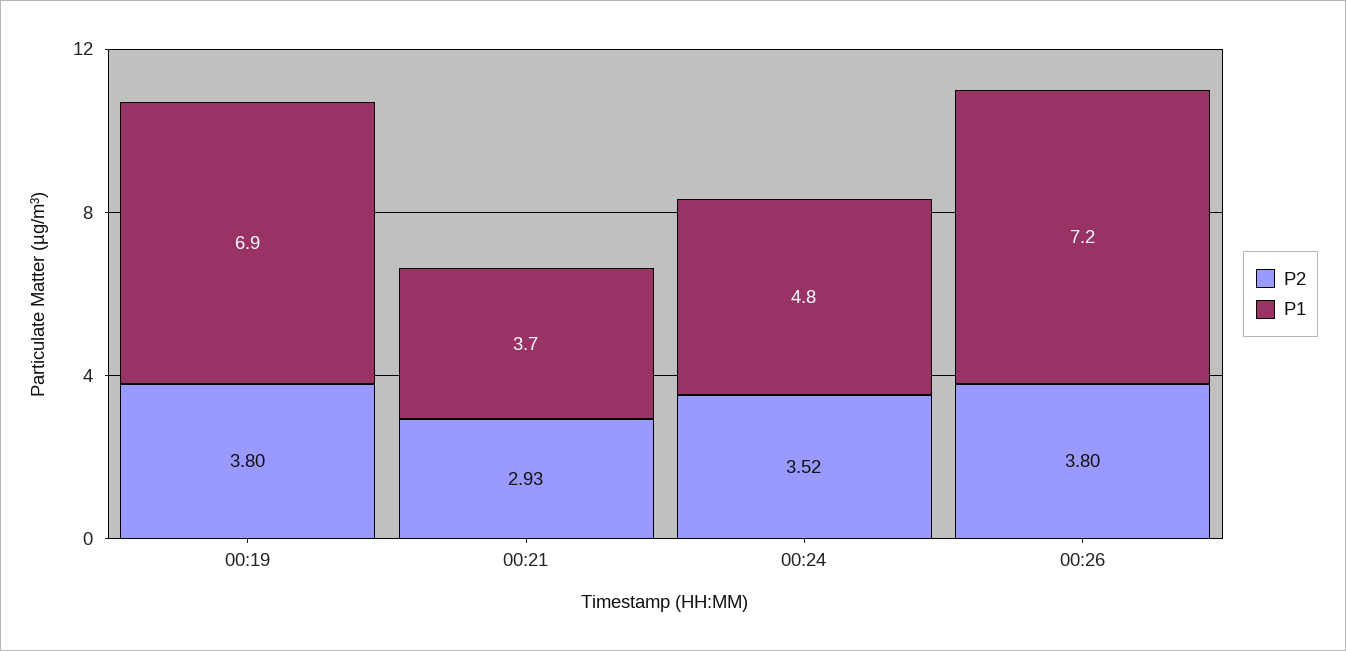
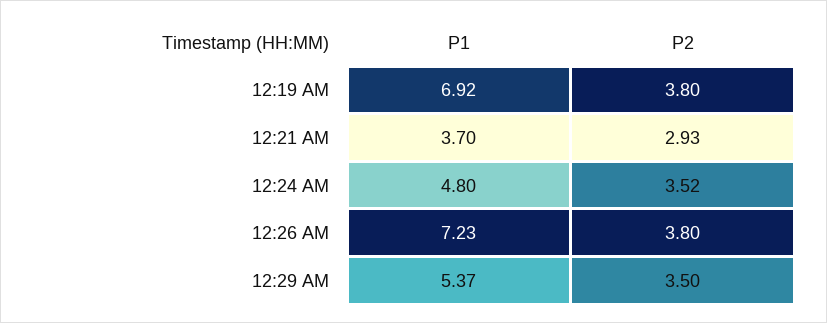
P1, 12:29 AM: none -> 5.37
P2, 12:29 AM: none -> 3.5

